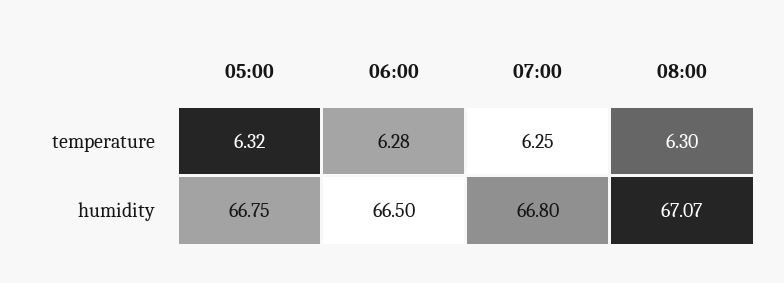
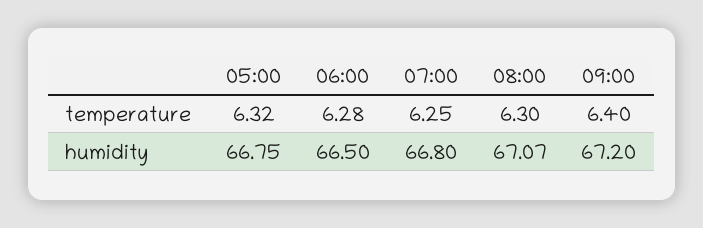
09:00, temperature: none -> 6.4
09:00, humidity: none -> 67.2

